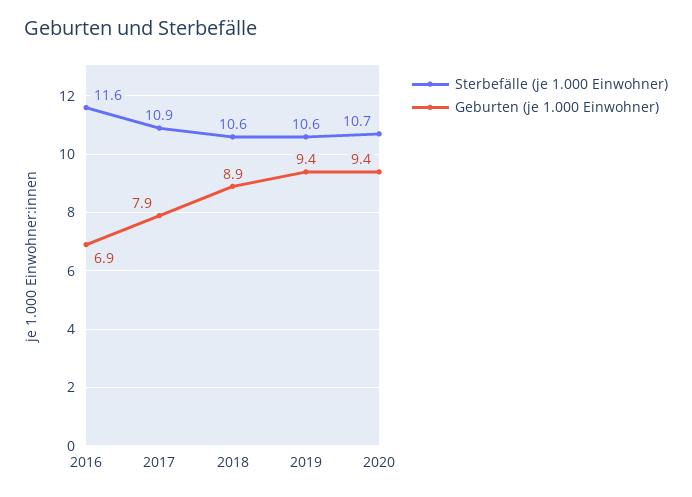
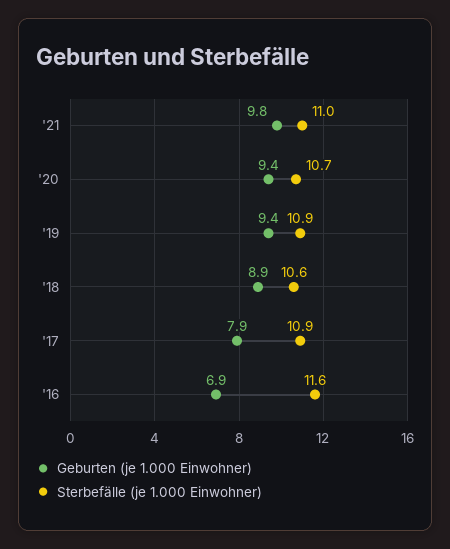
Sterbefälle (je 1.000 Einwohner), 2019: 10.6 -> 10.9
Geburten (je 1.000 Einwohner), '21: none -> 9.8
Sterbefälle (je 1.000 Einwohner), '21: none -> 11

